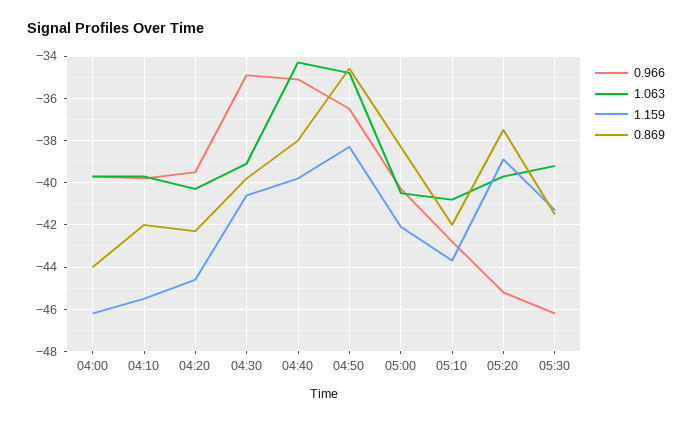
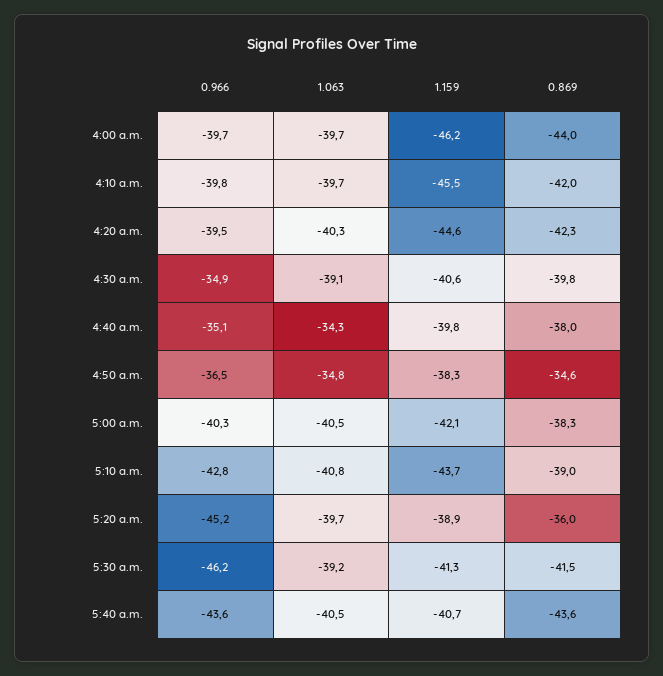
0.869, 05:10: -42 -> -39
0.869, 05:20: -37.5 -> -36
0.966, 5:40 a.m.: none -> -43.6
1.063, 5:40 a.m.: none -> -40.5
1.159, 5:40 a.m.: none -> -40.7
0.869, 5:40 a.m.: none -> -43.6

